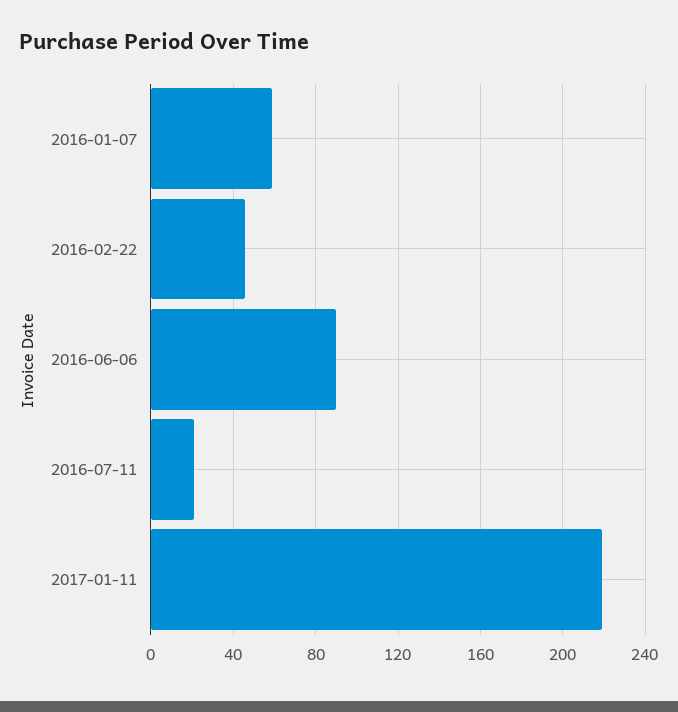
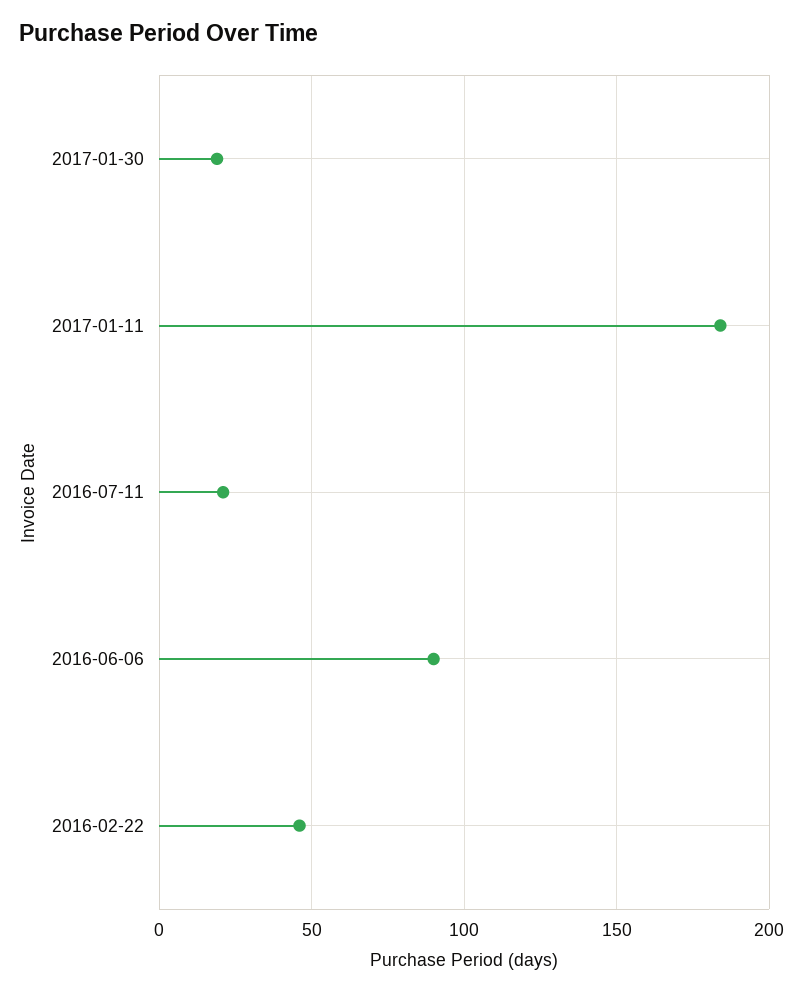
2016-01-07: 60 -> none
2017-01-11: 220 -> 185
2017-01-30: none -> 20

